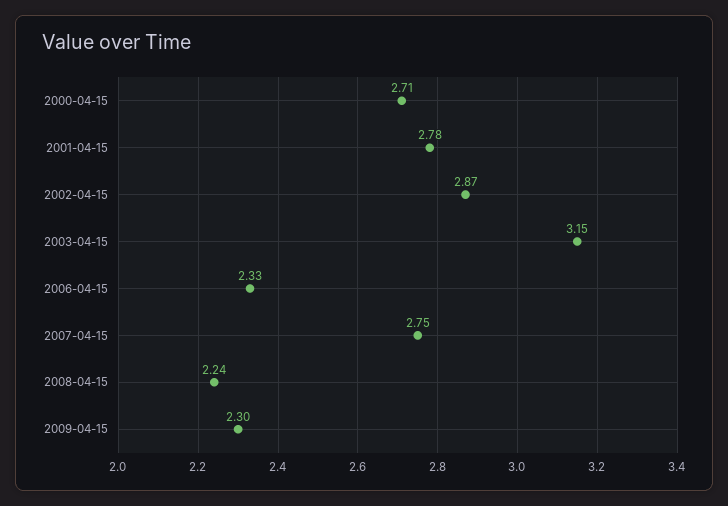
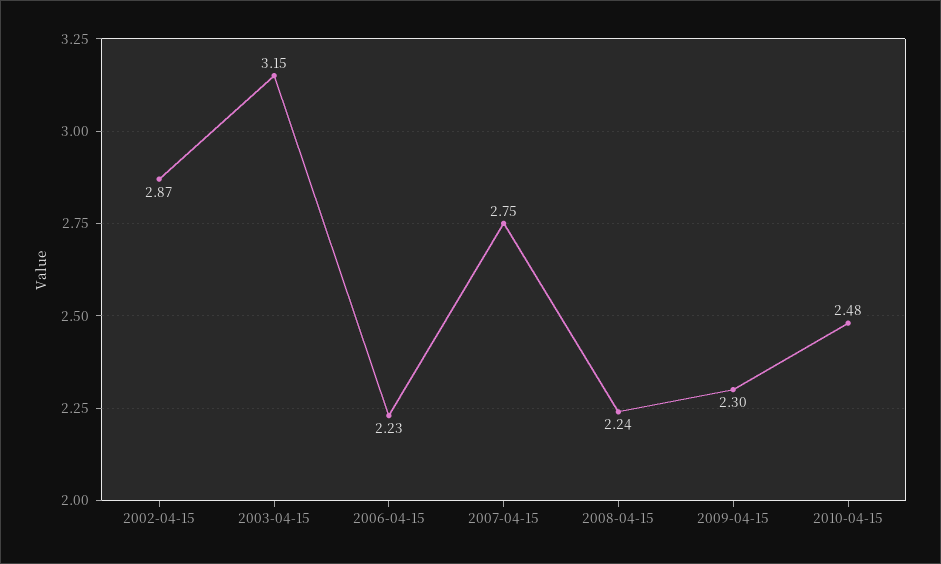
2000-04-15: 2.71 -> none
2001-04-15: 2.78 -> none
2006-04-15: 2.33 -> 2.23
2010-04-15: none -> 2.48

